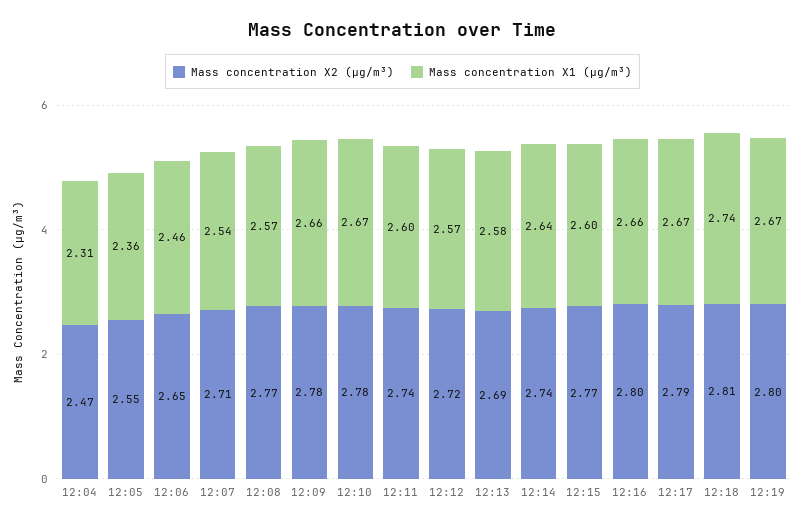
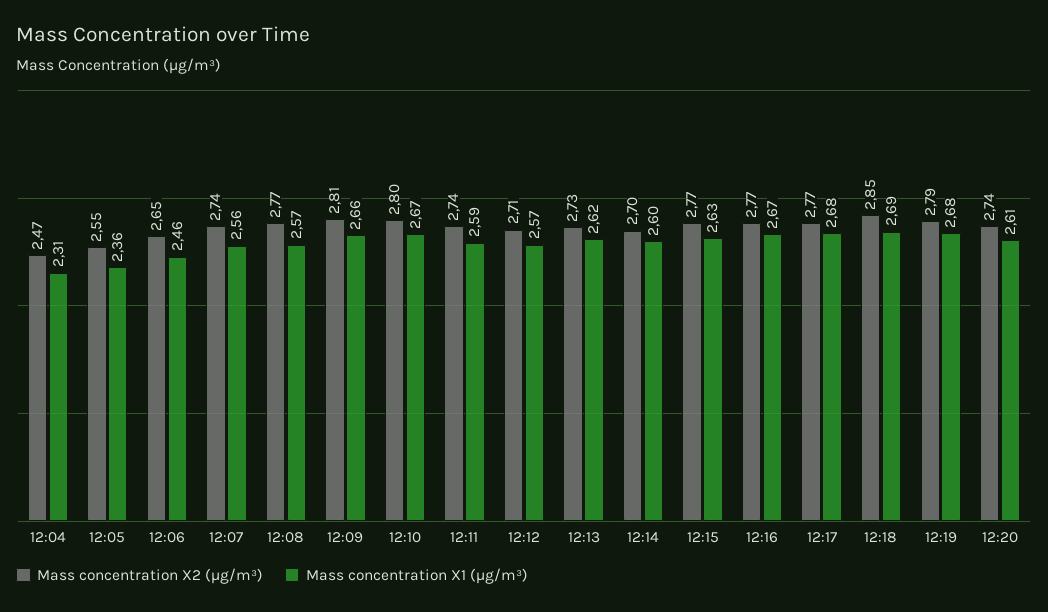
Mass concentration X2 (μg/m³), 12:07: 2.71 -> 2.74
Mass concentration X1 (μg/m³), 12:07: 2.54 -> 2.56
Mass concentration X2 (μg/m³), 12:09: 2.78 -> 2.81
Mass concentration X2 (μg/m³), 12:10: 2.78 -> 2.8
Mass concentration X1 (μg/m³), 12:11: 2.6 -> 2.59
Mass concentration X2 (μg/m³), 12:12: 2.72 -> 2.71
Mass concentration X2 (μg/m³), 12:13: 2.69 -> 2.73
Mass concentration X1 (μg/m³), 12:13: 2.58 -> 2.62
Mass concentration X2 (μg/m³), 12:14: 2.74 -> 2.7
Mass concentration X1 (μg/m³), 12:14: 2.64 -> 2.6
Mass concentration X1 (μg/m³), 12:15: 2.6 -> 2.63
Mass concentration X2 (μg/m³), 12:16: 2.8 -> 2.77
Mass concentration X1 (μg/m³), 12:16: 2.66 -> 2.67
Mass concentration X2 (μg/m³), 12:17: 2.79 -> 2.77
Mass concentration X1 (μg/m³), 12:17: 2.67 -> 2.68
Mass concentration X2 (μg/m³), 12:18: 2.81 -> 2.85
Mass concentration X1 (μg/m³), 12:18: 2.74 -> 2.69
Mass concentration X2 (μg/m³), 12:19: 2.8 -> 2.79
Mass concentration X1 (μg/m³), 12:19: 2.67 -> 2.68
Mass concentration X2 (μg/m³), 12:20: none -> 2.74
Mass concentration X1 (μg/m³), 12:20: none -> 2.61

